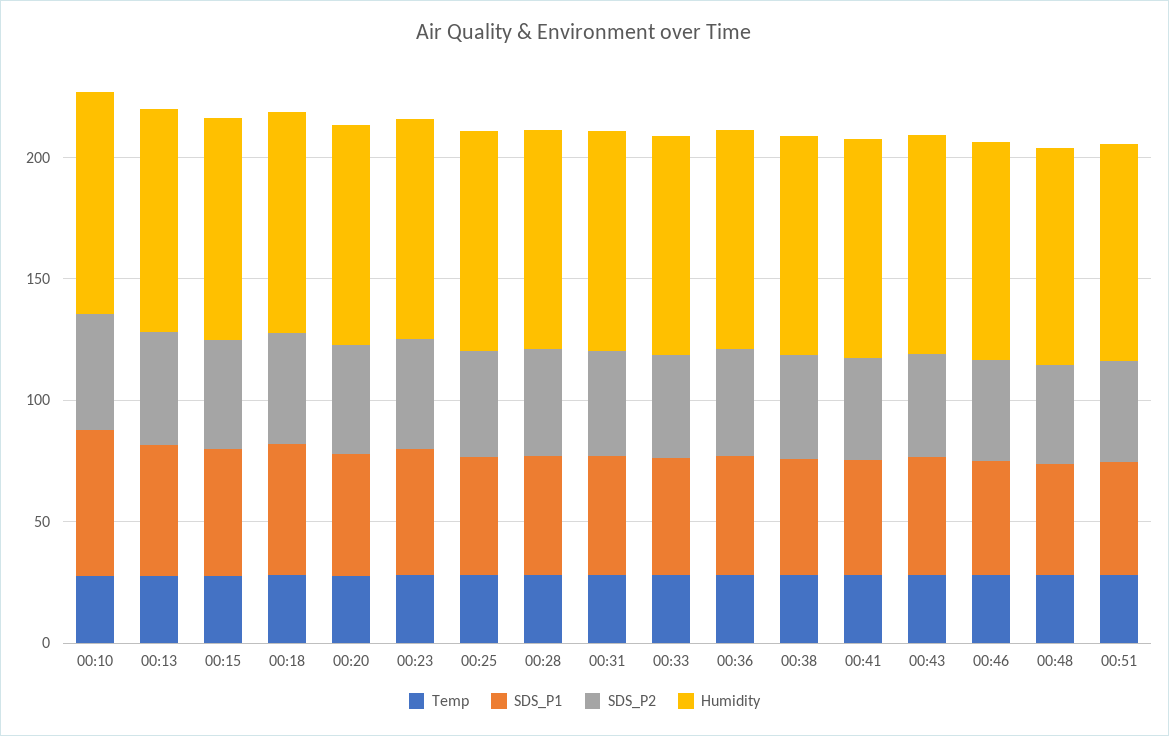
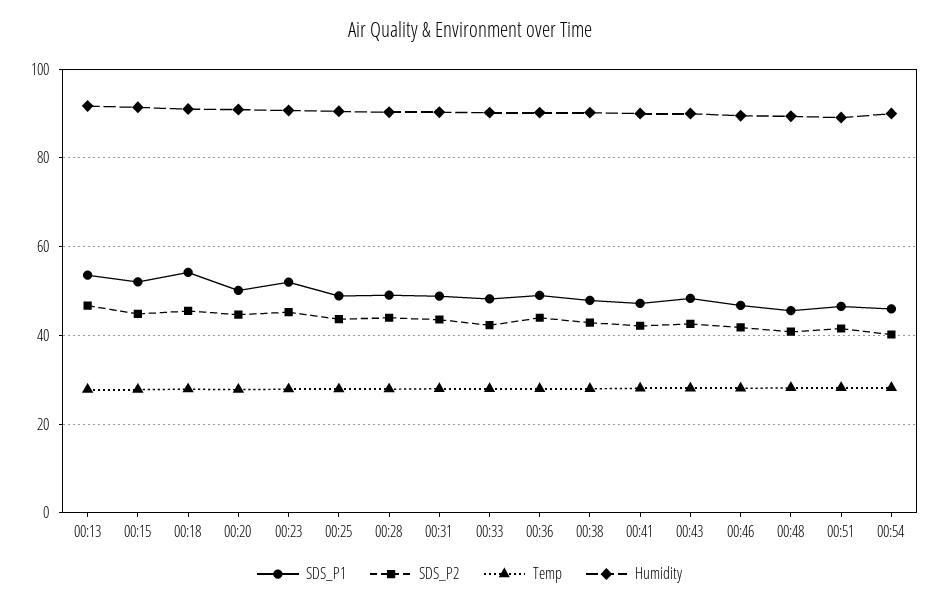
Temp, 00:10: 30 -> none
SDS_P1, 00:10: 60 -> none
SDS_P2, 00:10: 50 -> none
Humidity, 00:10: 90 -> none
SDS_P1, 00:54: none -> 46
SDS_P2, 00:54: none -> 40
Temp, 00:54: none -> 28
Humidity, 00:54: none -> 90

